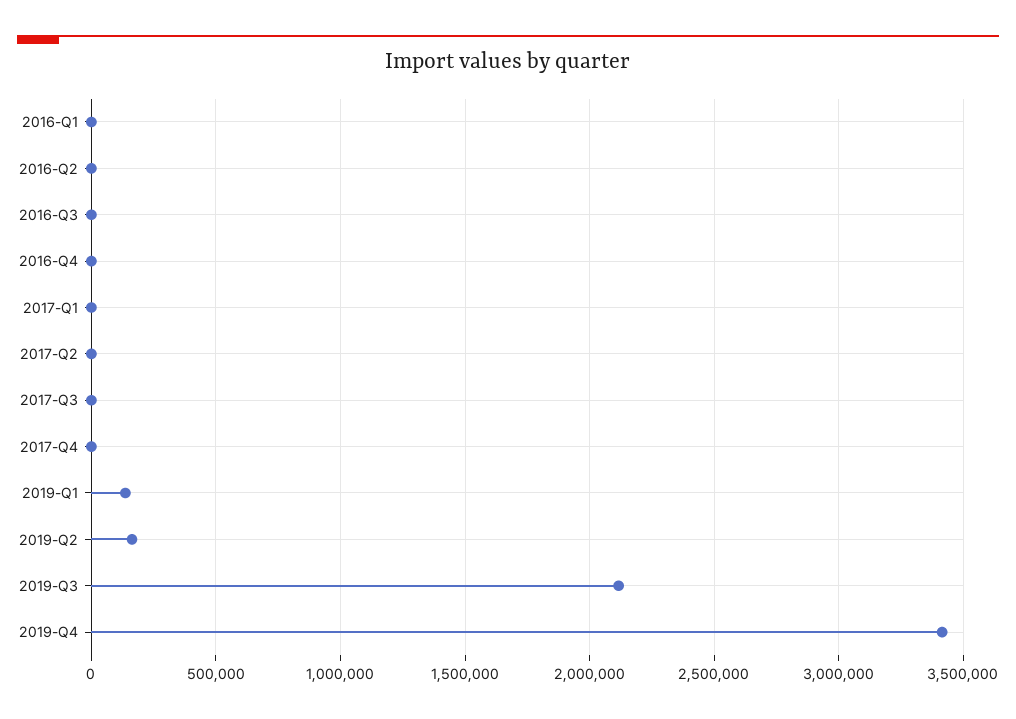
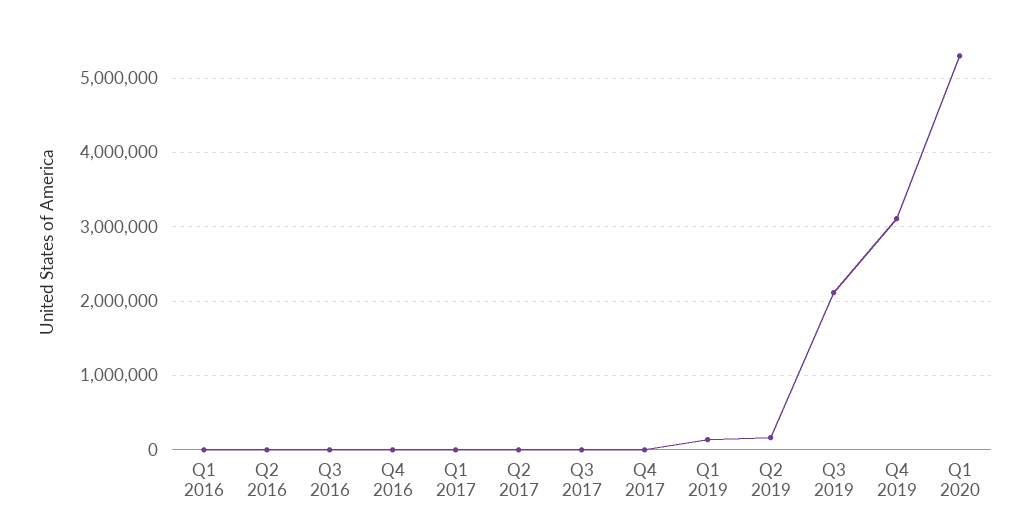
2019-Q4: 3400000 -> 3100000
Q1 2020: none -> 5300000

